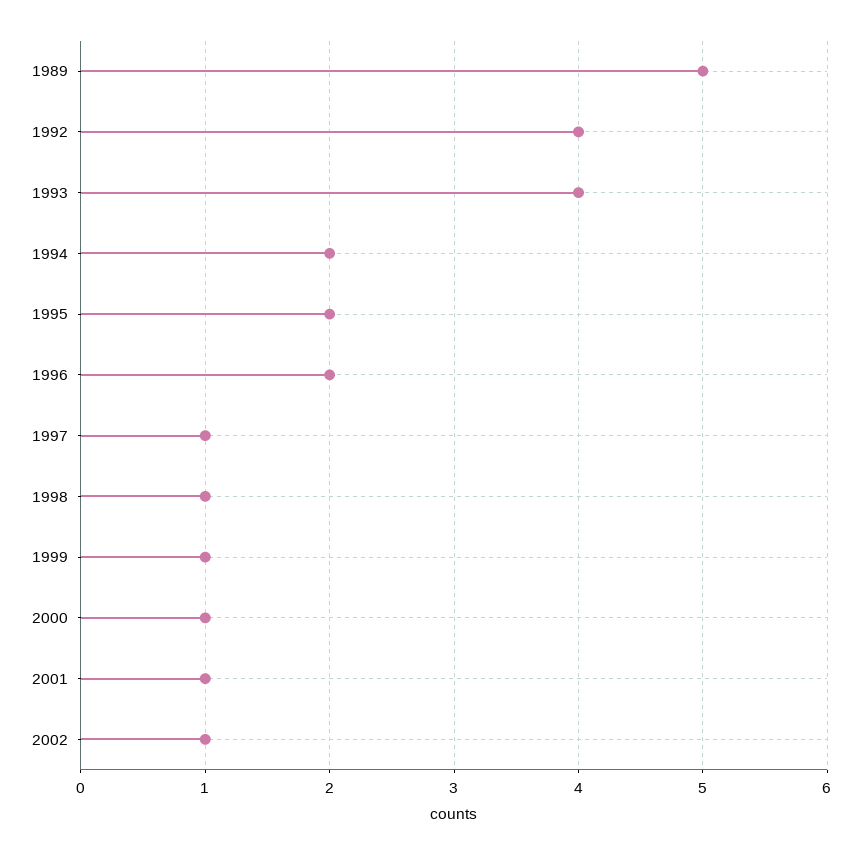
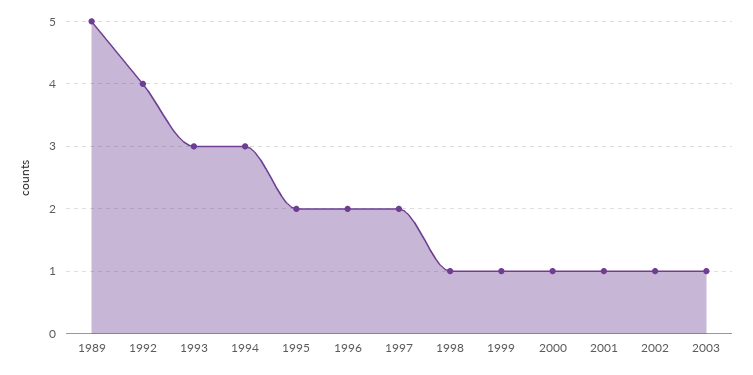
1993: 4 -> 3
1994: 2 -> 3
1997: 1 -> 2
2003: none -> 1

